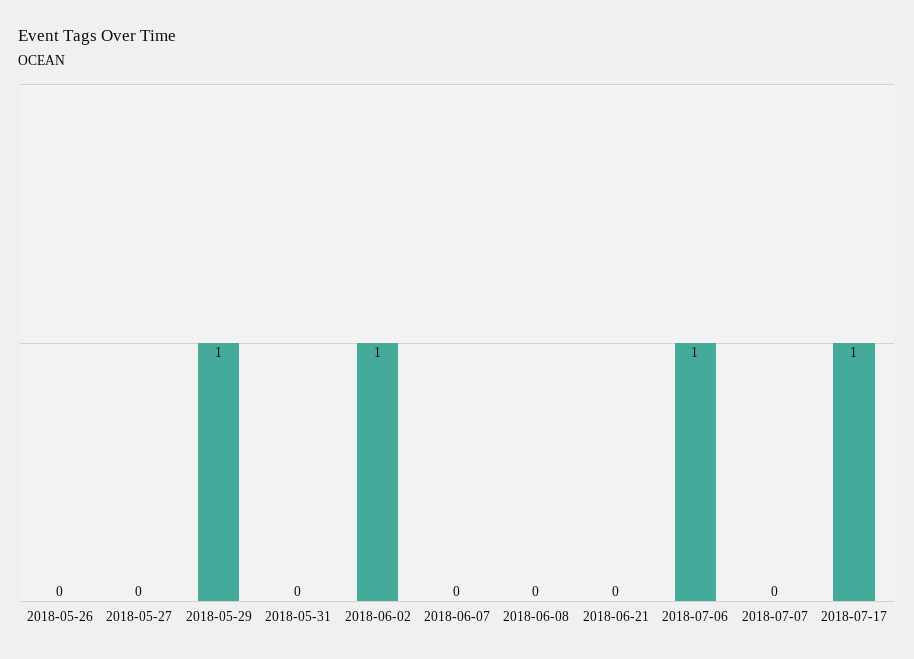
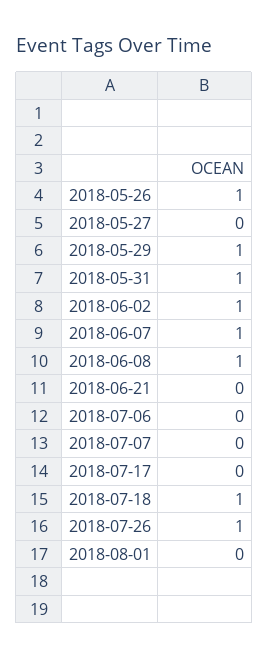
2018-05-26: 0 -> 1
2018-05-31: 0 -> 1
2018-06-07: 0 -> 1
2018-06-08: 0 -> 1
2018-07-06: 1 -> 0
2018-07-17: 1 -> 0
2018-07-18: none -> 1
2018-07-26: none -> 1
2018-08-01: none -> 0

